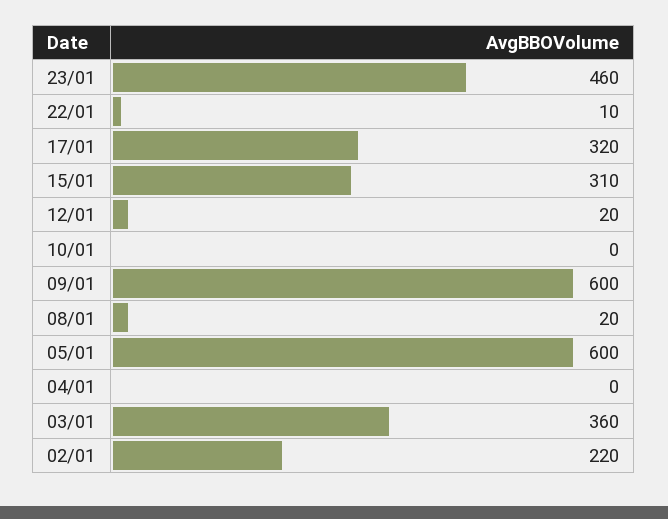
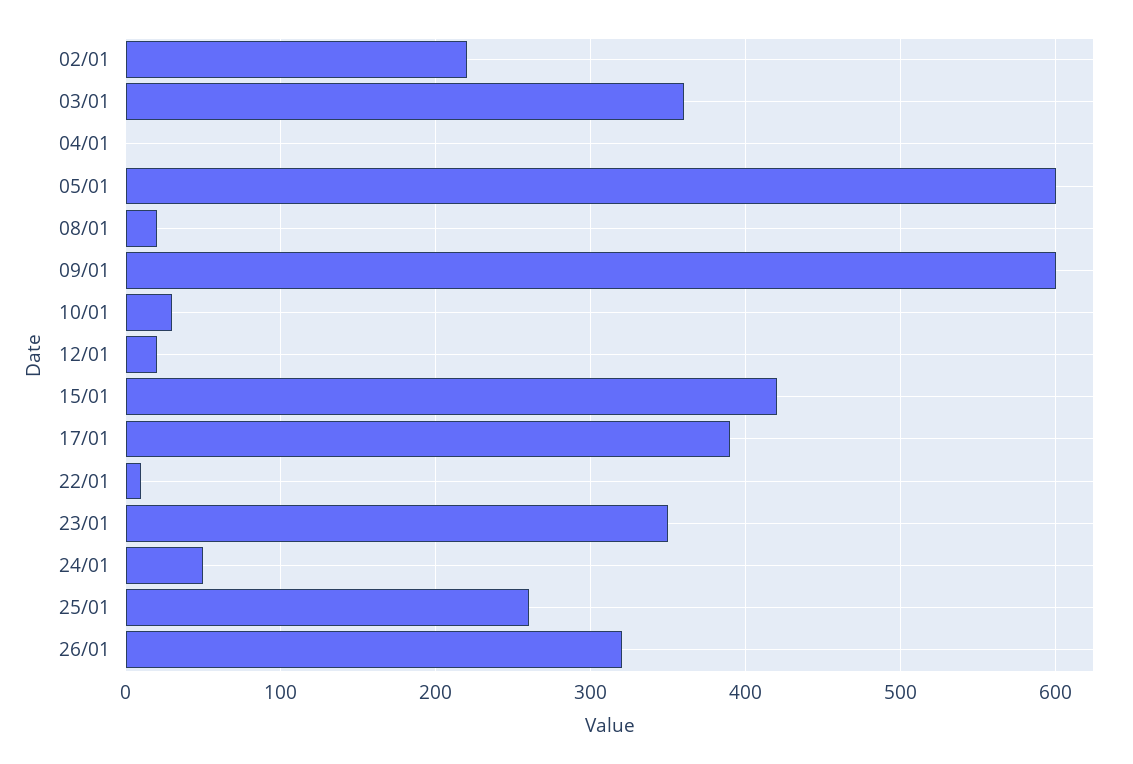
23/01: 460 -> 350
17/01: 320 -> 390
15/01: 310 -> 420
10/01: 0 -> 30
24/01: none -> 50
25/01: none -> 260
26/01: none -> 320

